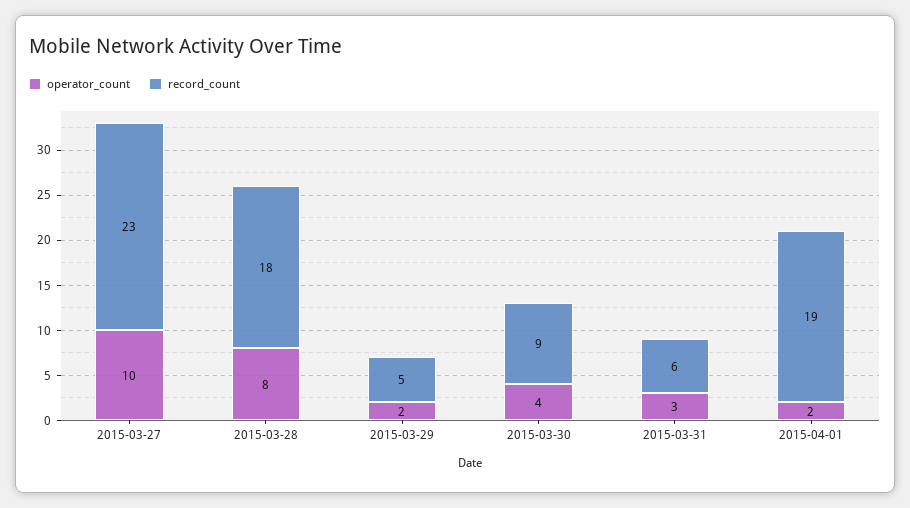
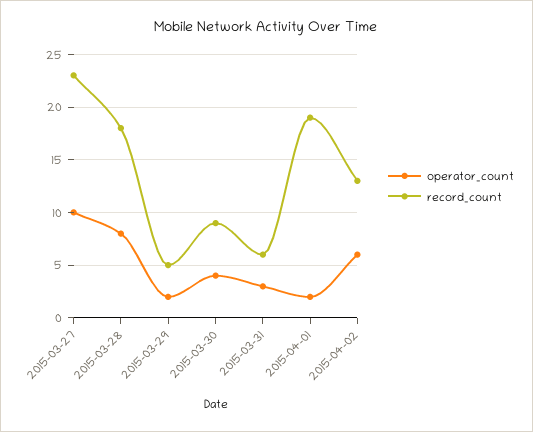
operator_count, 2015-04-02: none -> 6
record_count, 2015-04-02: none -> 13

